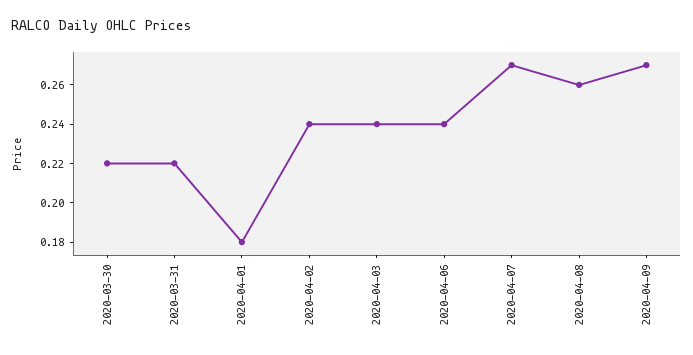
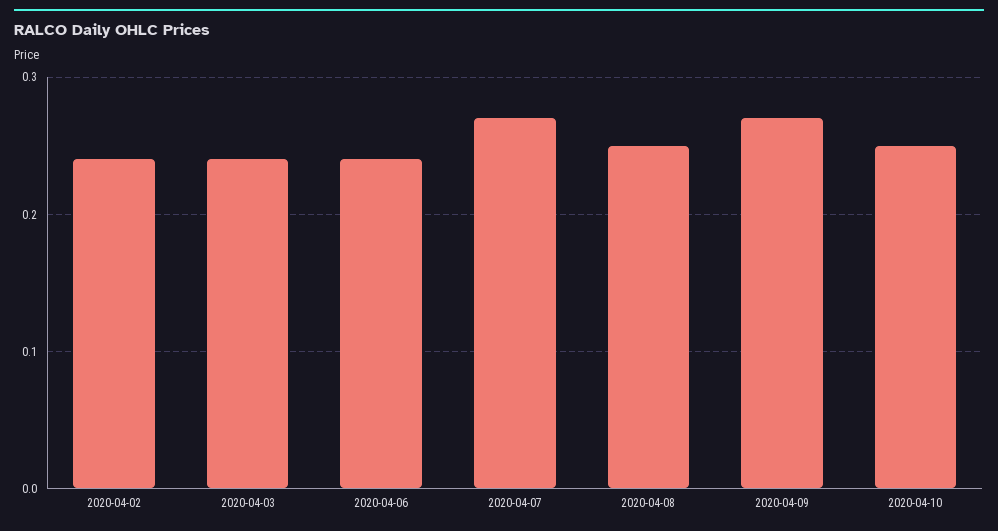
2020-03-30: 0.22 -> none
2020-03-31: 0.22 -> none
2020-04-01: 0.18 -> none
2020-04-08: 0.26 -> 0.25
2020-04-10: none -> 0.25

